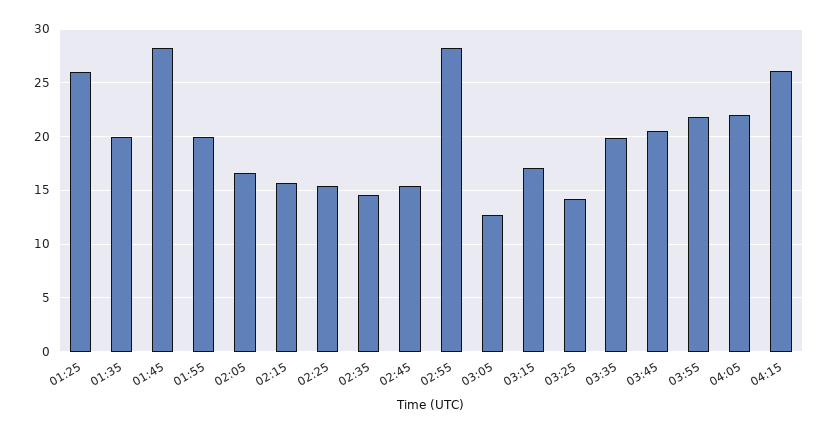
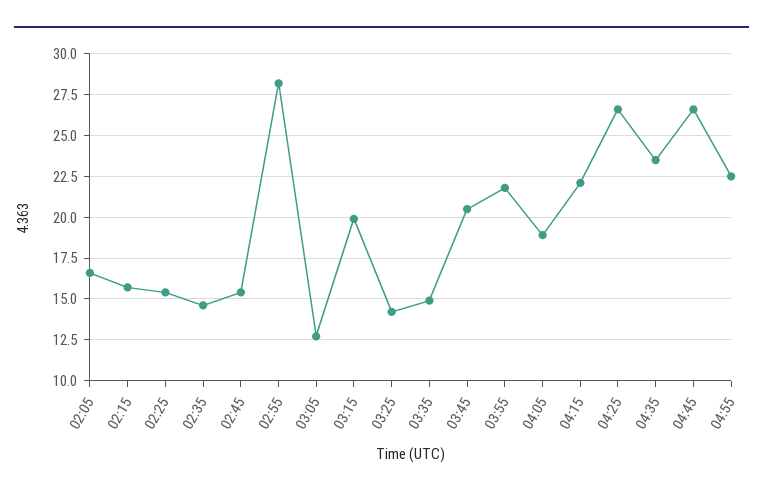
01:25: 26 -> none
01:35: 20 -> none
01:45: 28 -> none
01:55: 20 -> none
03:15: 17 -> 20
03:35: 20 -> 15
04:05: 22 -> 19
04:15: 26 -> 22
04:25: none -> 26.5
04:35: none -> 23.5
04:45: none -> 26.5
04:55: none -> 22.5

